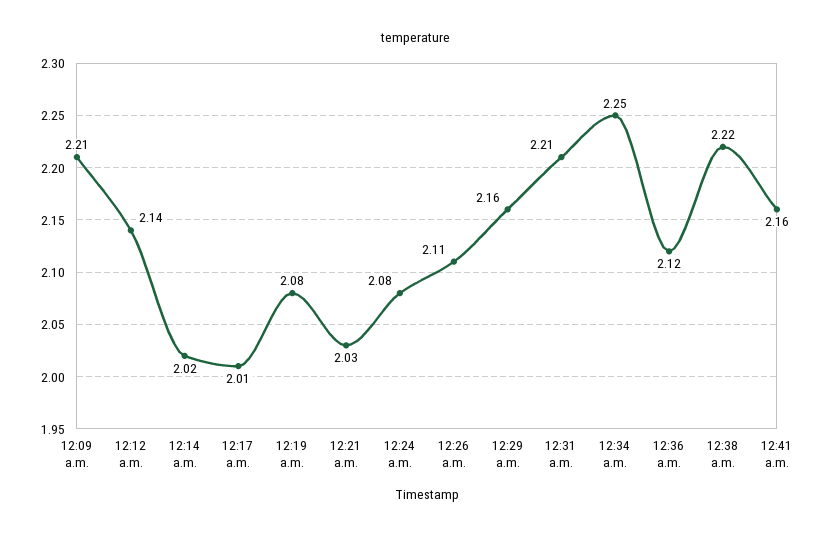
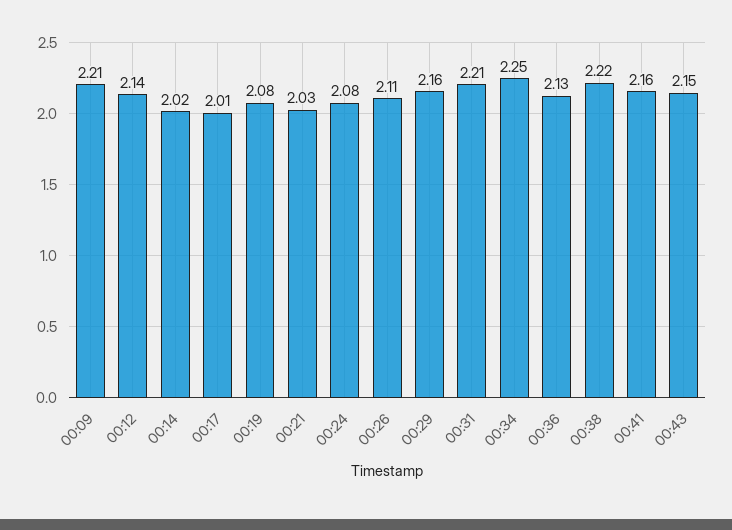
12:36 a.m.: 2.12 -> 2.13
00:43: none -> 2.15

